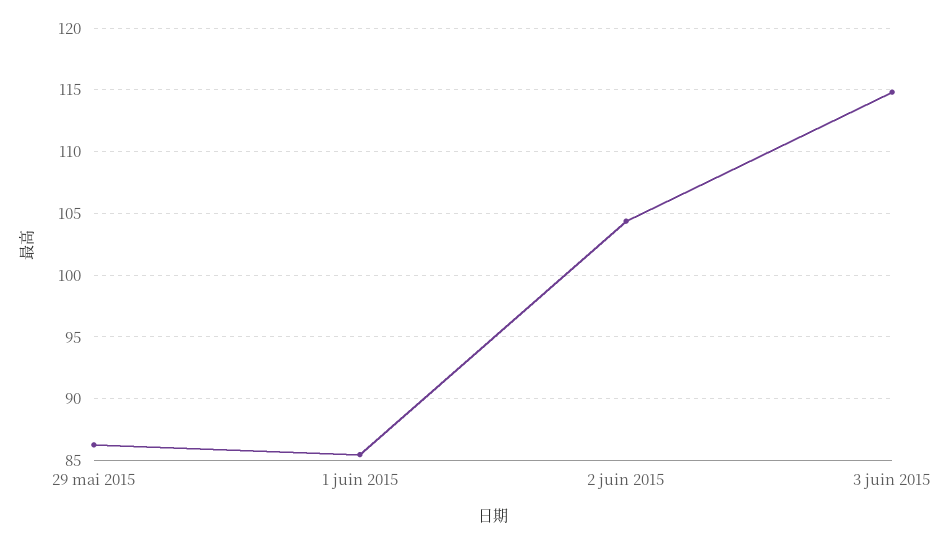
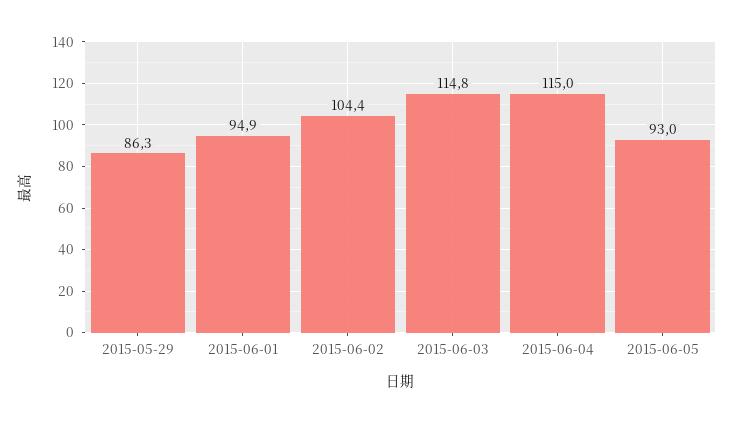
1 juin 2015: 85.5 -> 94.9
2015-06-04: none -> 115
2015-06-05: none -> 93

